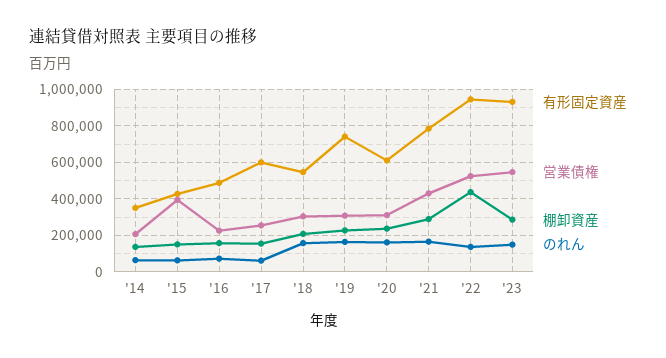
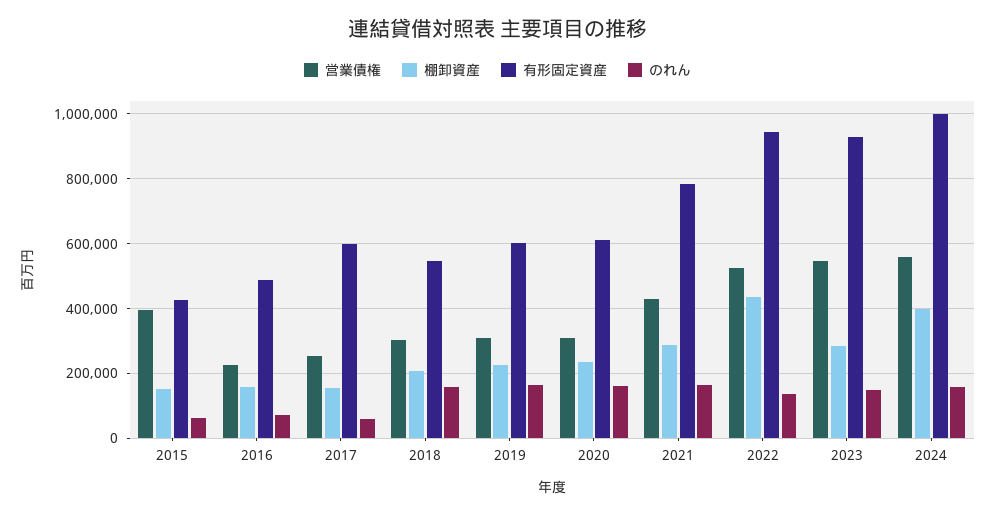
有形固定資産, '14: 350000 -> none
営業債権, '14: 200000 -> none
棚卸資産, '14: 150000 -> none
のれん, '14: 50000 -> none
有形固定資産, '19: 750000 -> 600000
営業債権, 2024: none -> 560000
棚卸資産, 2024: none -> 400000
有形固定資産, 2024: none -> 1000000
のれん, 2024: none -> 160000

